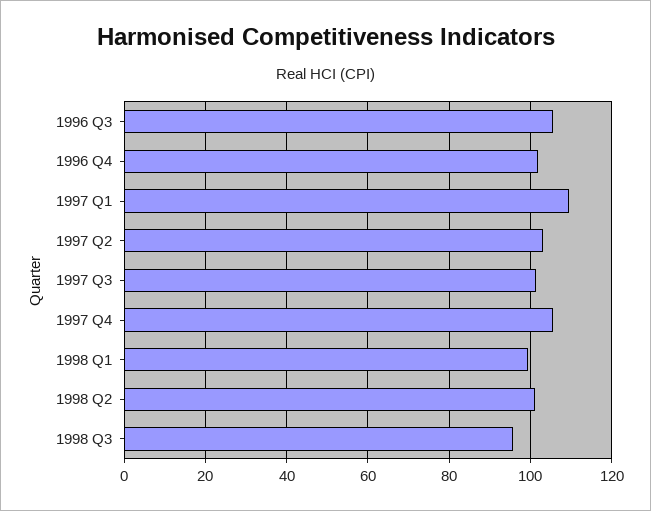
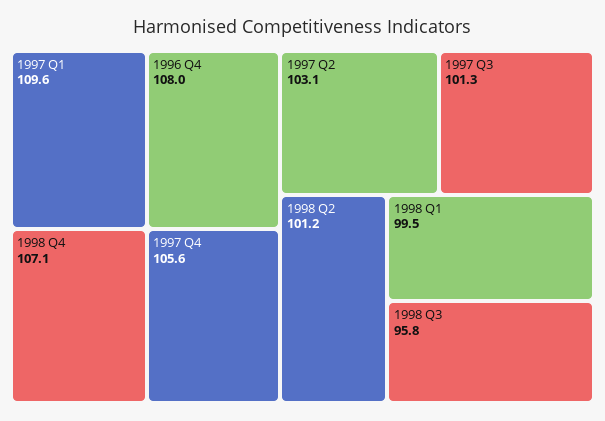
1996 Q3: 106 -> none
1996 Q4: 102 -> 108
1998 Q4: none -> 107.1

